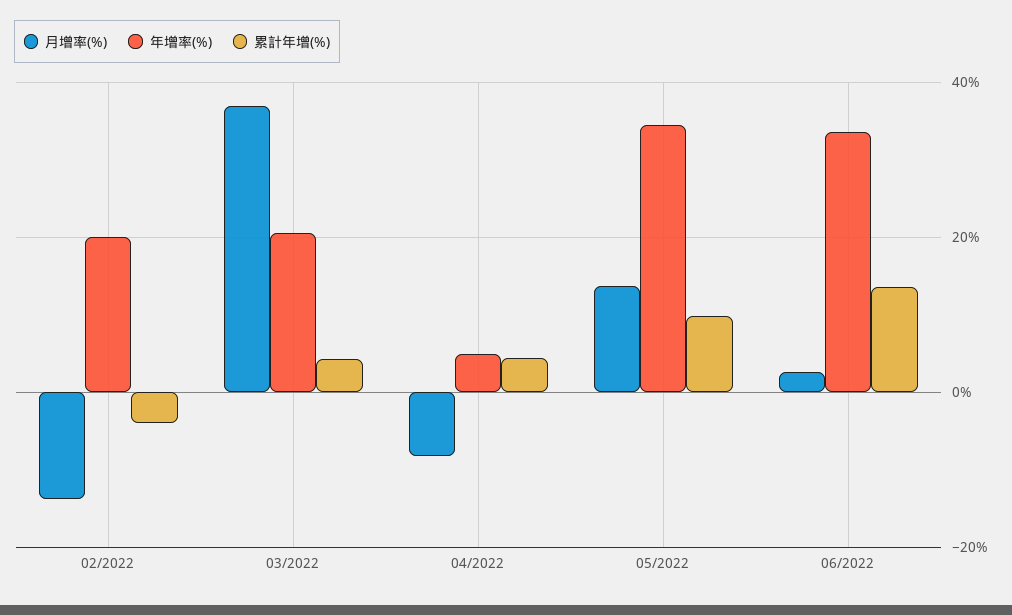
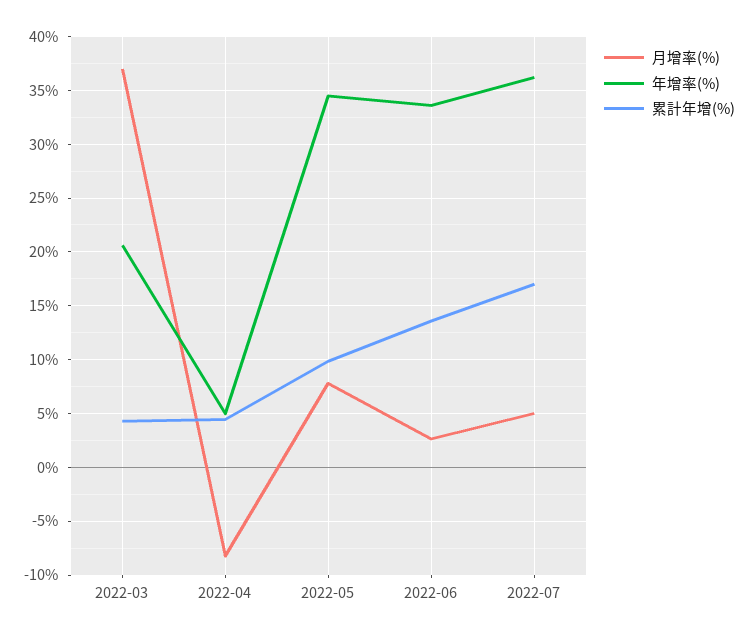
月增率(%), 02/2022: -14 -> none
年增率(%), 02/2022: 20 -> none
累計年增(%), 02/2022: -4 -> none
月增率(%), 05/2022: 14 -> 8
月增率(%), 2022-07: none -> 5
年增率(%), 2022-07: none -> 36
累計年增(%), 2022-07: none -> 17

